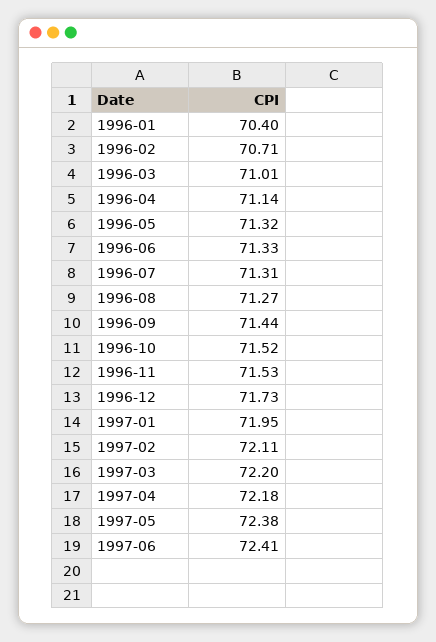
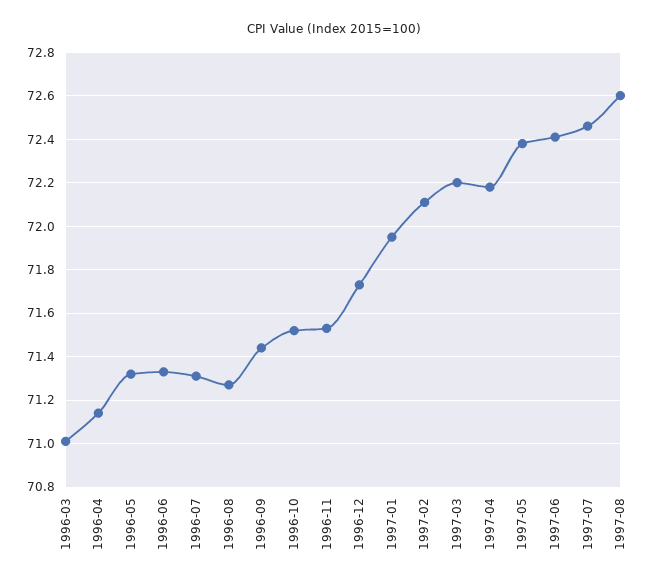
1996-01: 70.4 -> none
1996-02: 70.71 -> none
1997-07: none -> 72.45
1997-08: none -> 72.6

